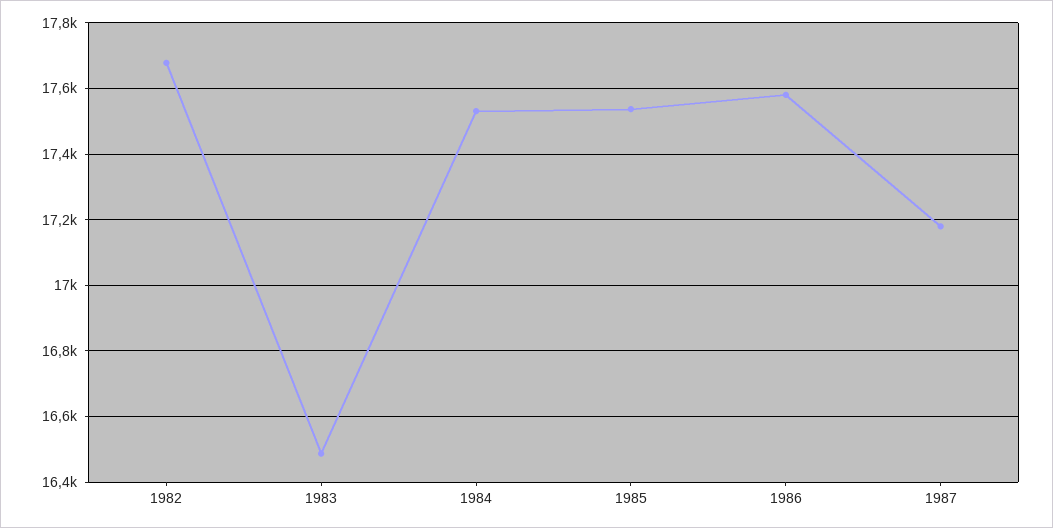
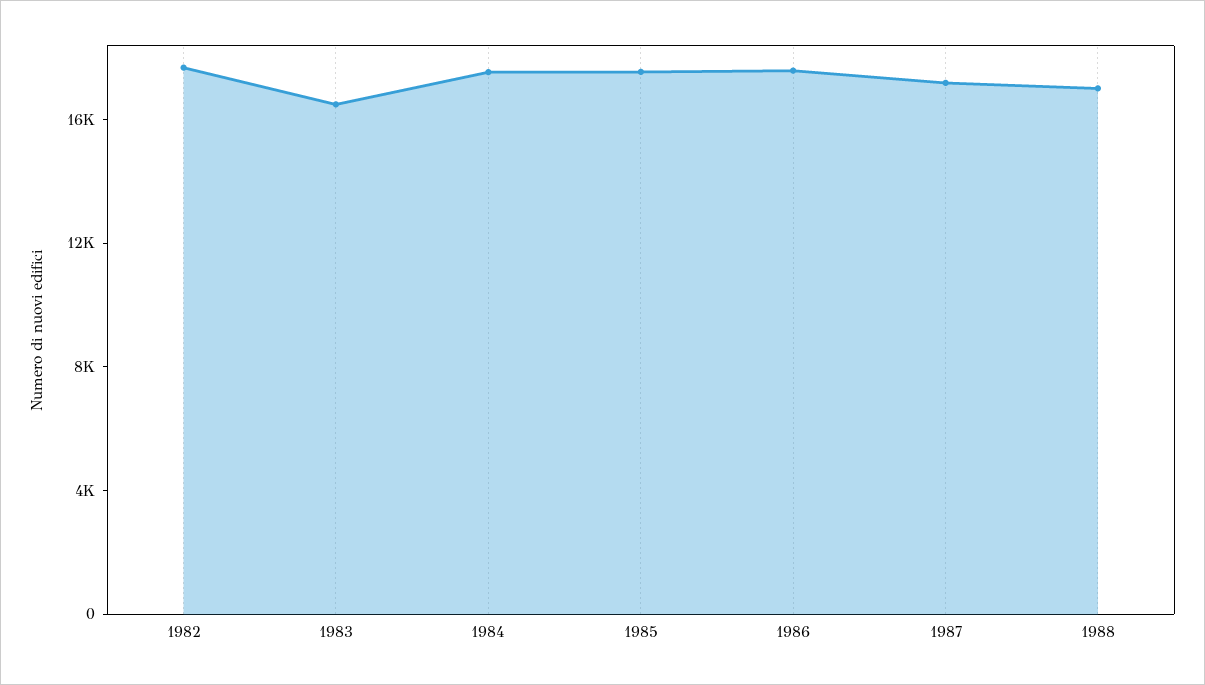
1988: none -> 17000

